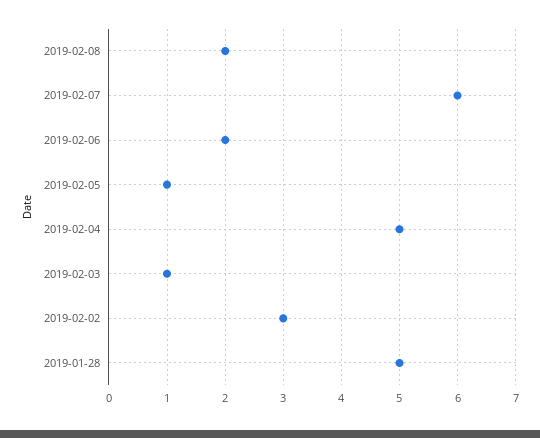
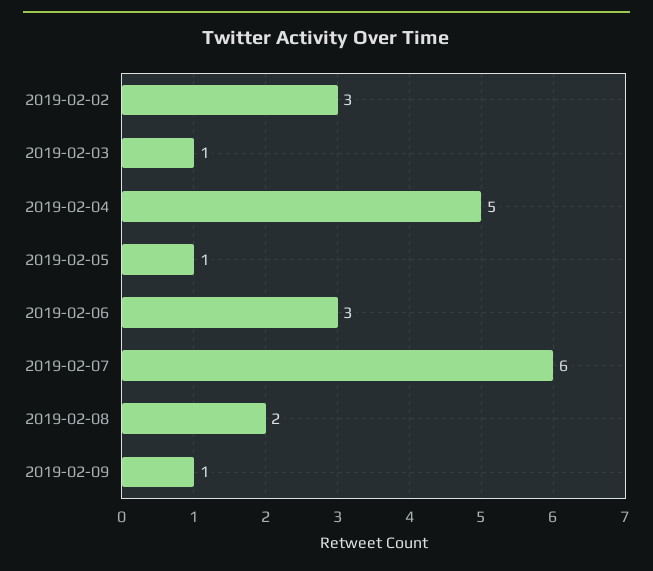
2019-02-06: 2 -> 3
2019-01-28: 5 -> none
2019-02-09: none -> 1

